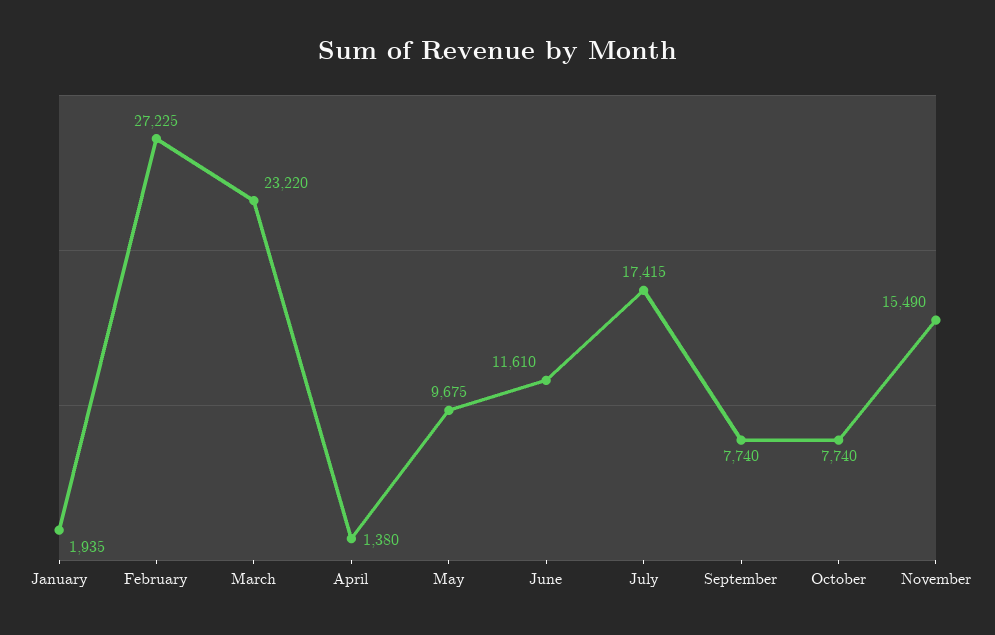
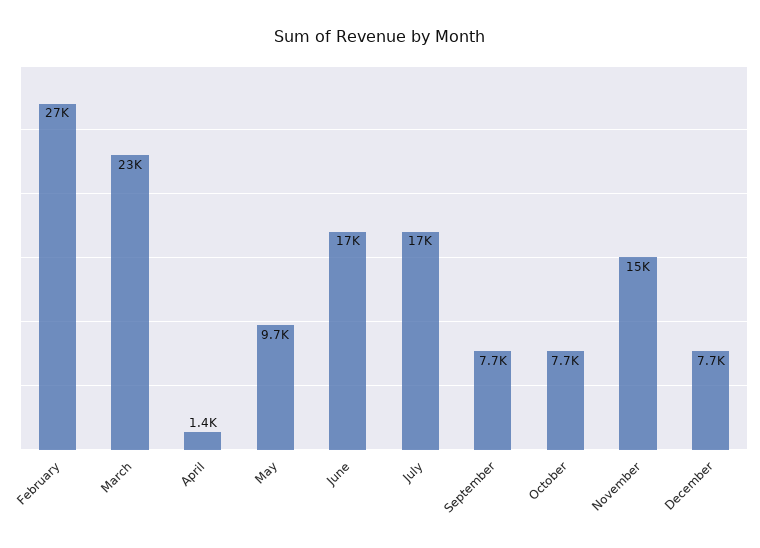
January: 1935 -> none
June: 11610 -> 17000
December: none -> 7700

